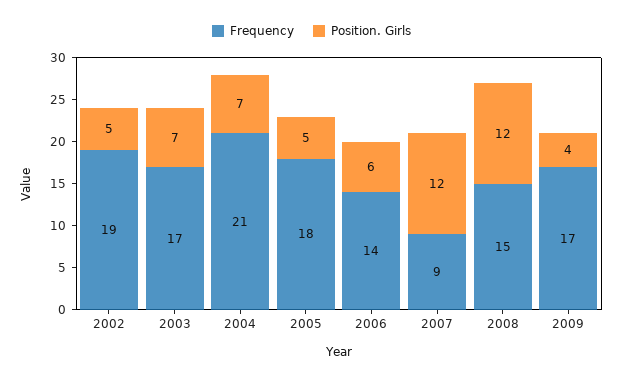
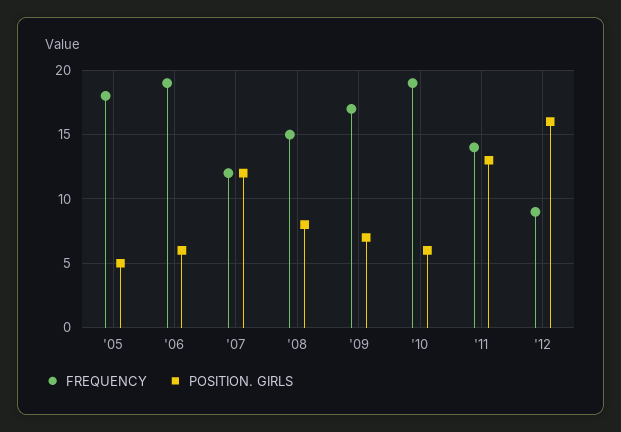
Frequency, 2002: 19 -> none
Position. Girls, 2002: 5 -> none
Frequency, 2003: 17 -> none
Position. Girls, 2003: 7 -> none
Frequency, 2004: 21 -> none
Position. Girls, 2004: 7 -> none
Frequency, 2006: 14 -> 19
Frequency, 2007: 9 -> 12
Position. Girls, 2008: 12 -> 8
Position. Girls, 2009: 4 -> 7
Frequency, '10: none -> 19
Position. Girls, '10: none -> 6
Frequency, '11: none -> 14
Position. Girls, '11: none -> 13
Frequency, '12: none -> 9
Position. Girls, '12: none -> 16

